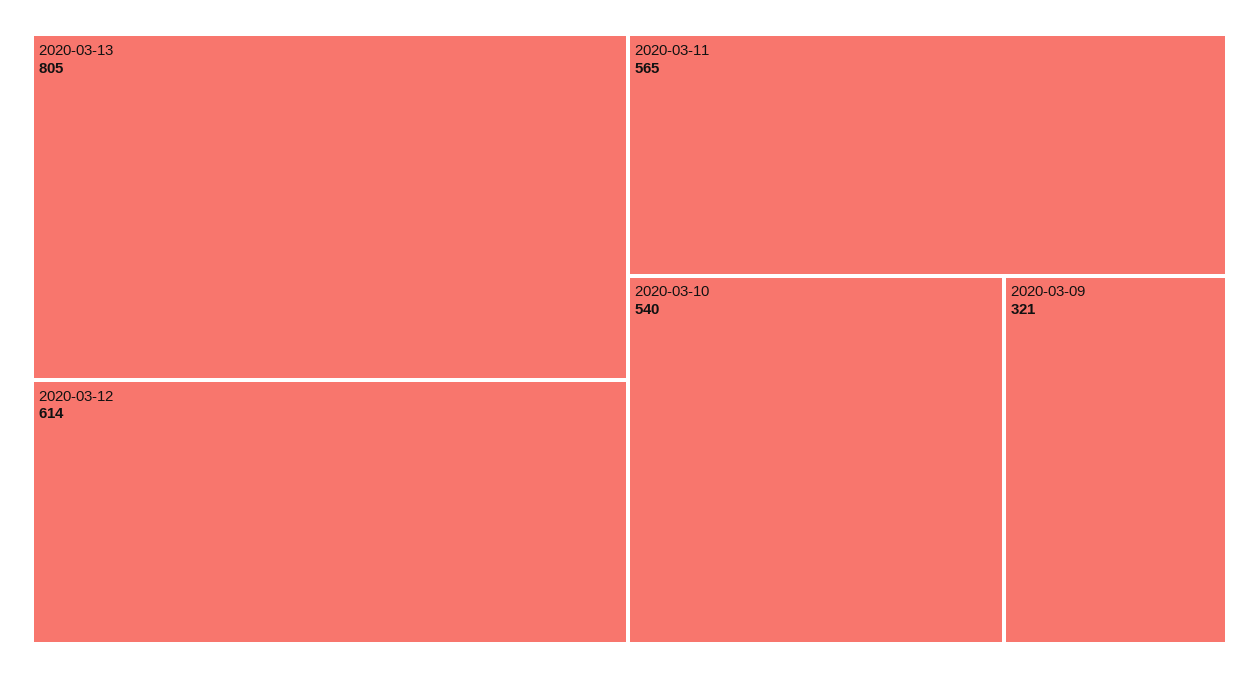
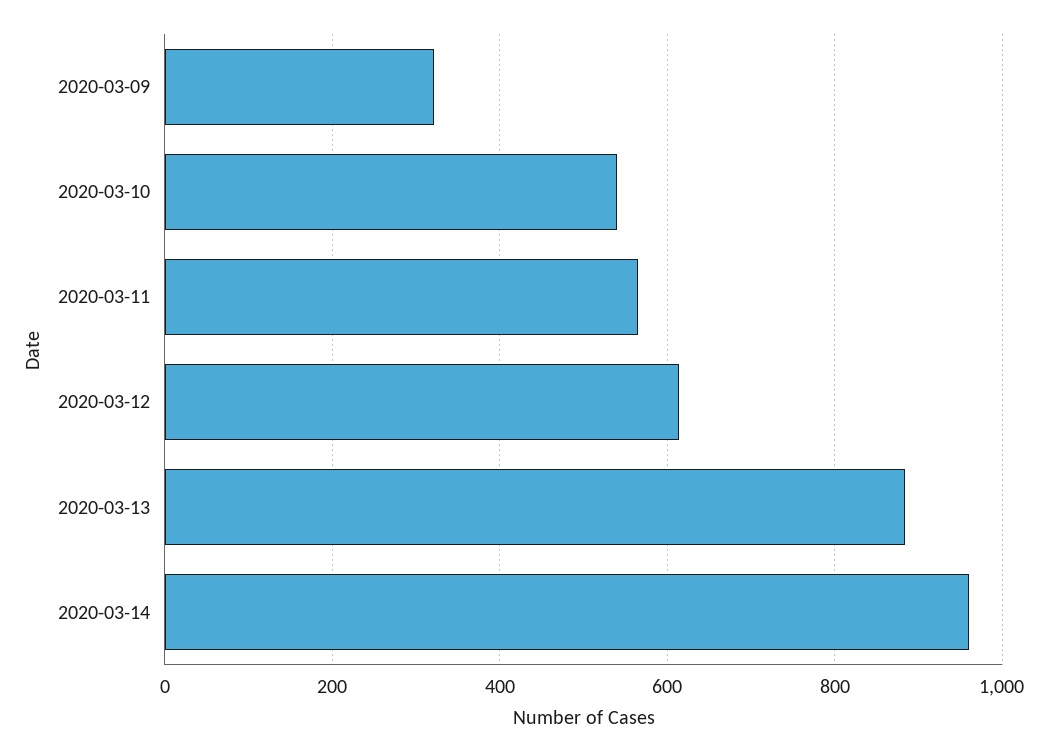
2020-03-13: 805 -> 880
2020-03-14: none -> 960

